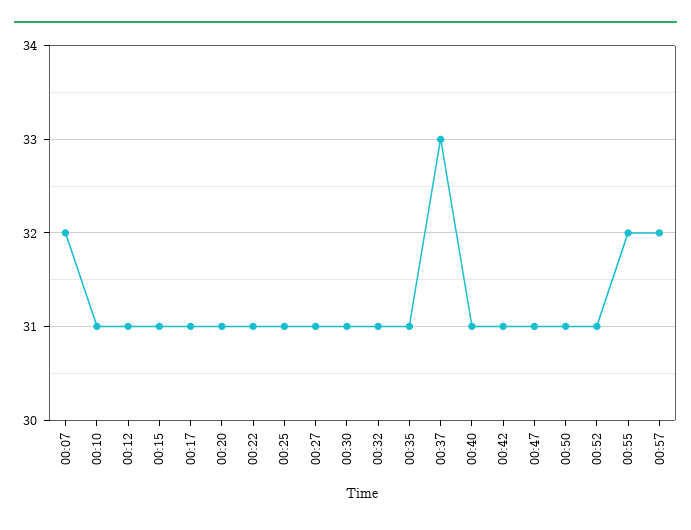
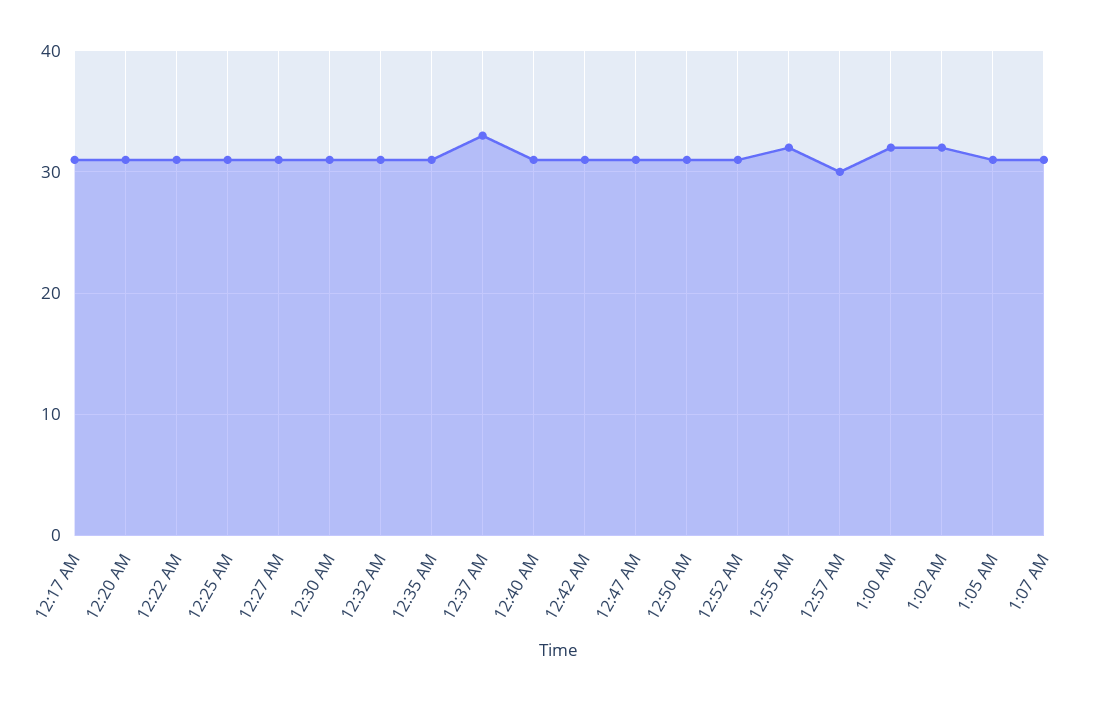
00:07: 32 -> none
00:10: 31 -> none
00:12: 31 -> none
00:15: 31 -> none
00:57: 32 -> 30
1:00 AM: none -> 32
1:02 AM: none -> 32
1:05 AM: none -> 31
1:07 AM: none -> 31

